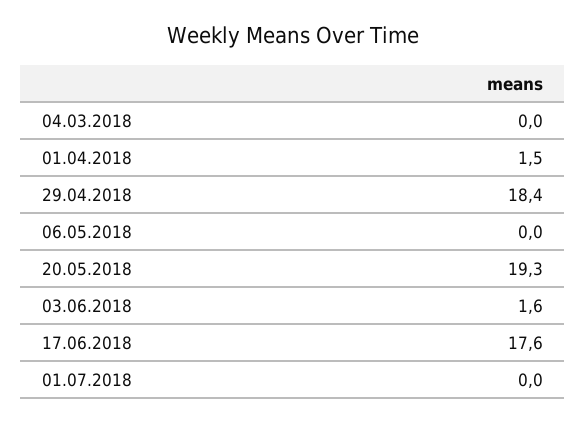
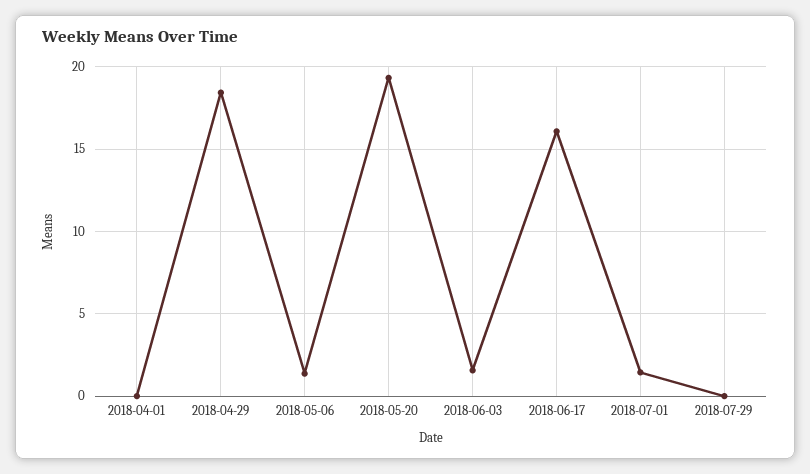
04.03.2018: 0 -> none
01.04.2018: 1.5 -> 0
06.05.2018: 0 -> 1.5
17.06.2018: 17.6 -> 16
01.07.2018: 0 -> 1.5
2018-07-29: none -> 0

